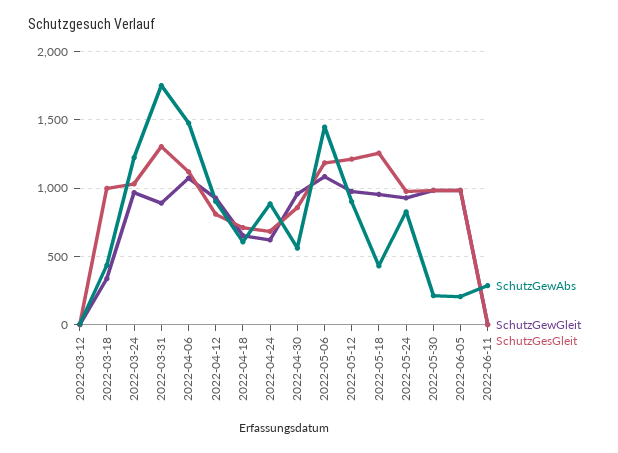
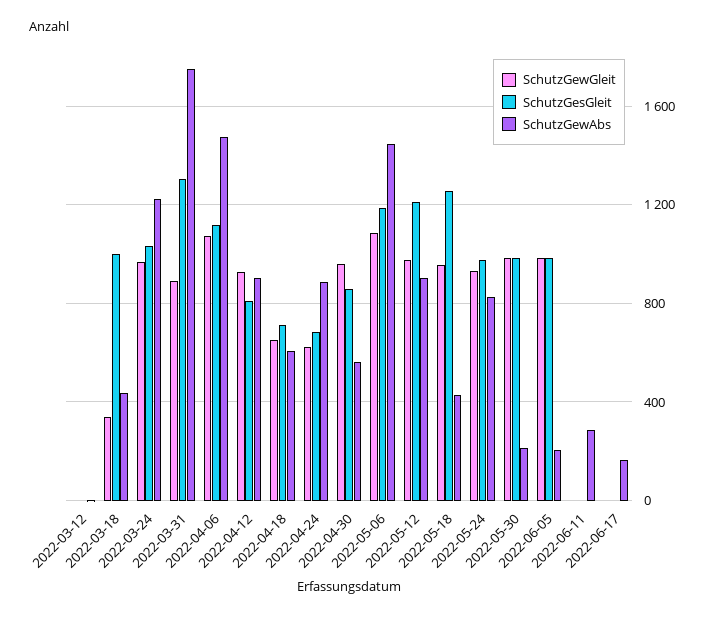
SchutzGewGleit, 2022-06-17: none -> 0
SchutzGesGleit, 2022-06-17: none -> 0
SchutzGewAbs, 2022-06-17: none -> 150

